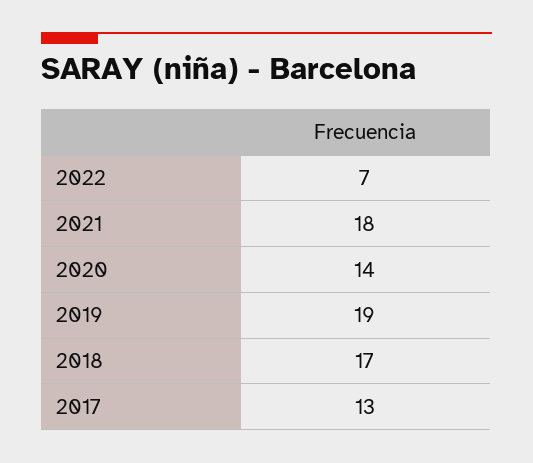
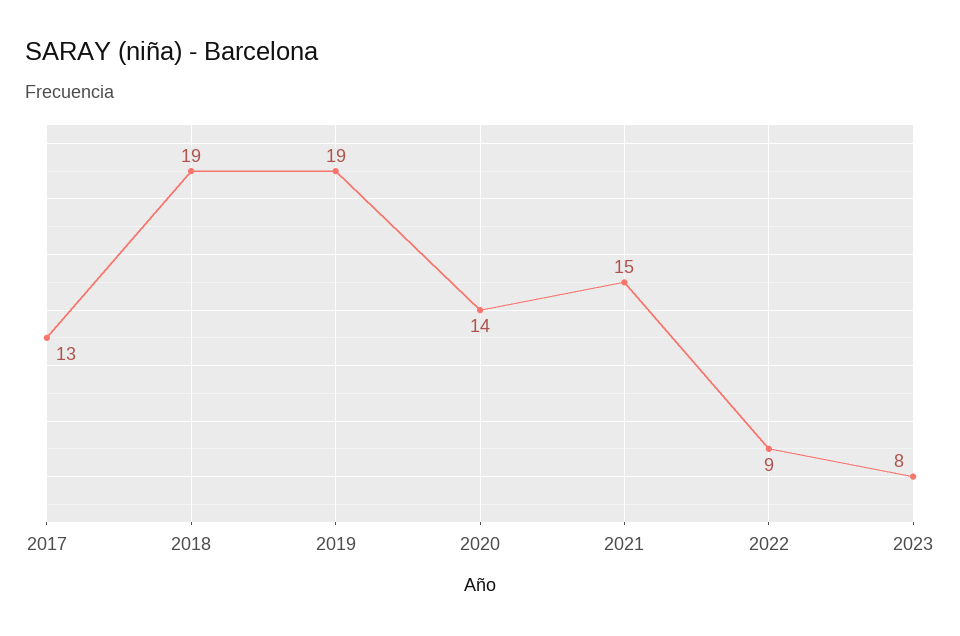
2022: 7 -> 9
2021: 18 -> 15
2018: 17 -> 19
2023: none -> 8

